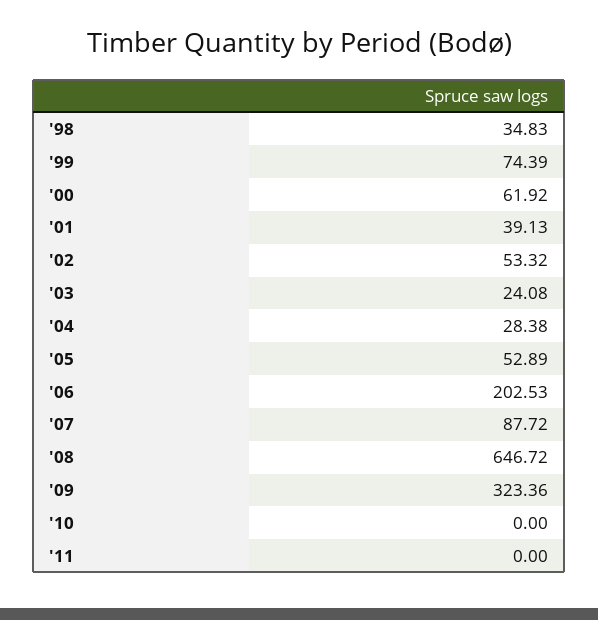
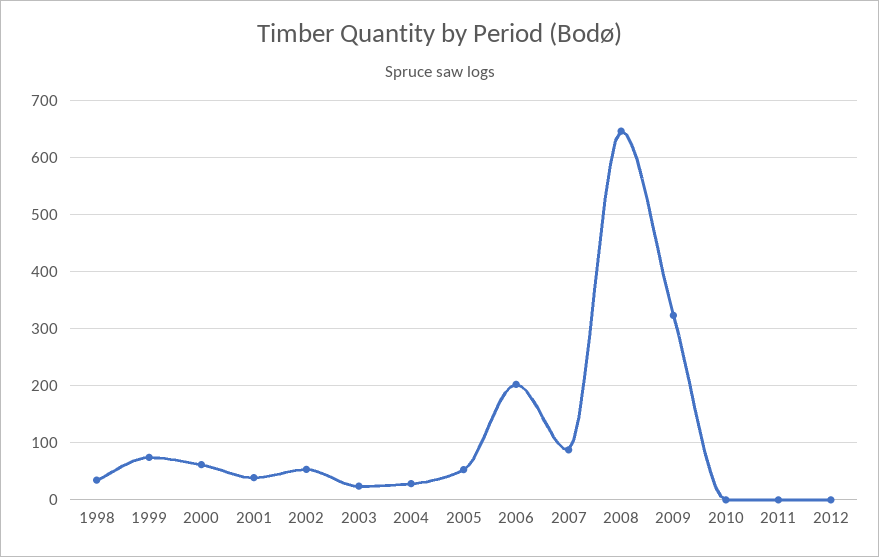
2012: none -> 0

